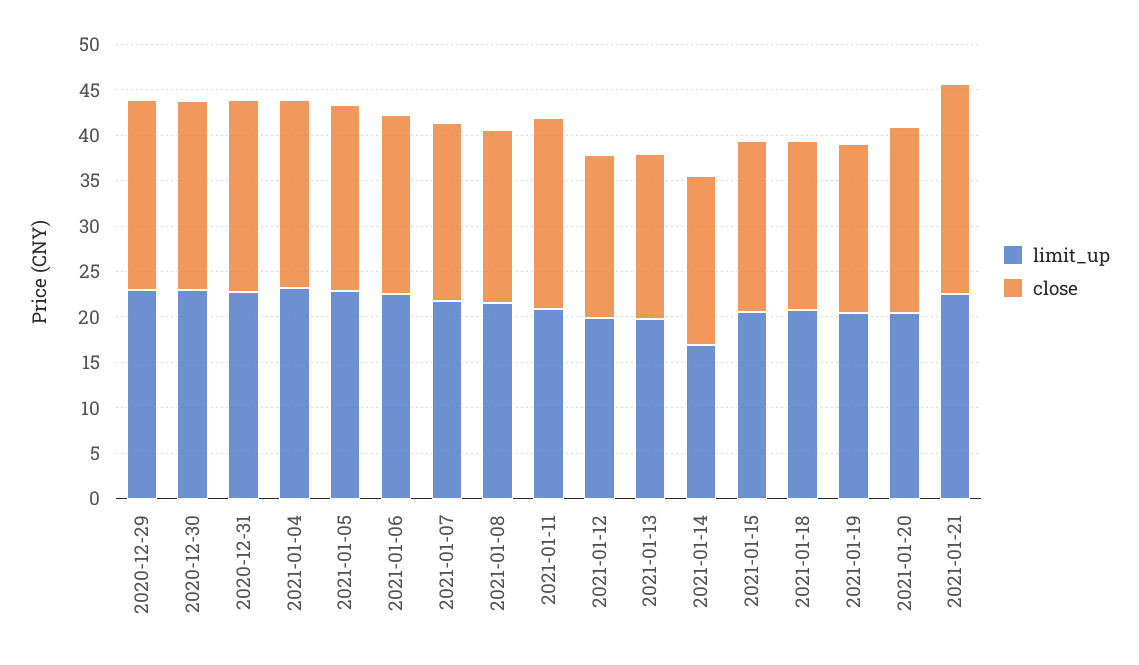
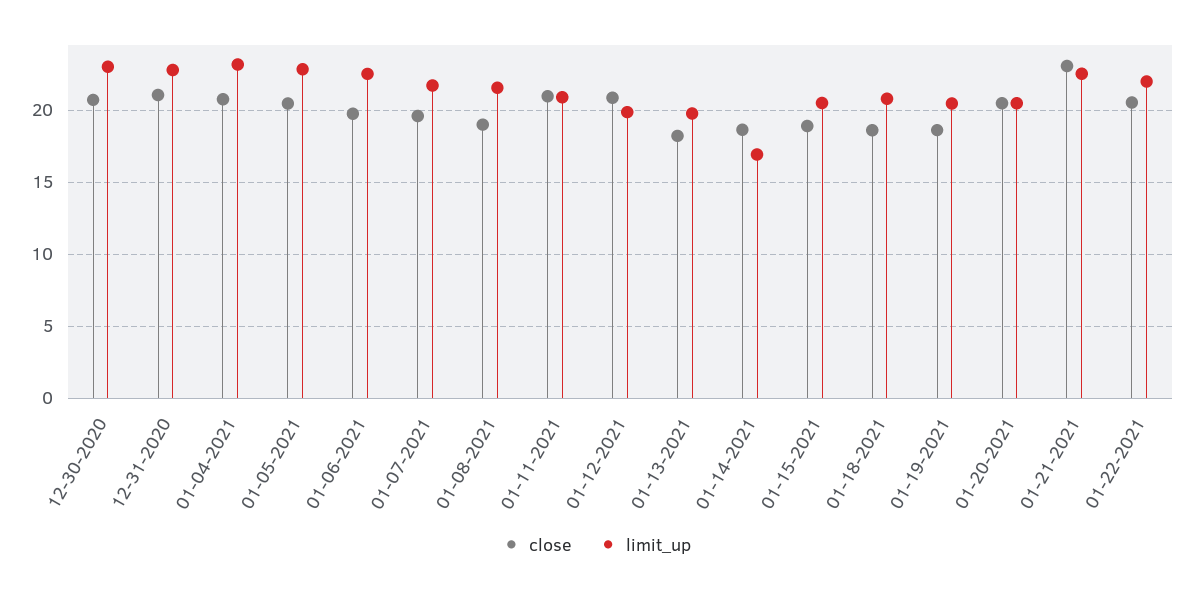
limit_up, 2020-12-29: 23 -> none
close, 2020-12-29: 21 -> none
close, 2021-01-12: 18 -> 21
close, 01-22-2021: none -> 20.5
limit_up, 01-22-2021: none -> 22

